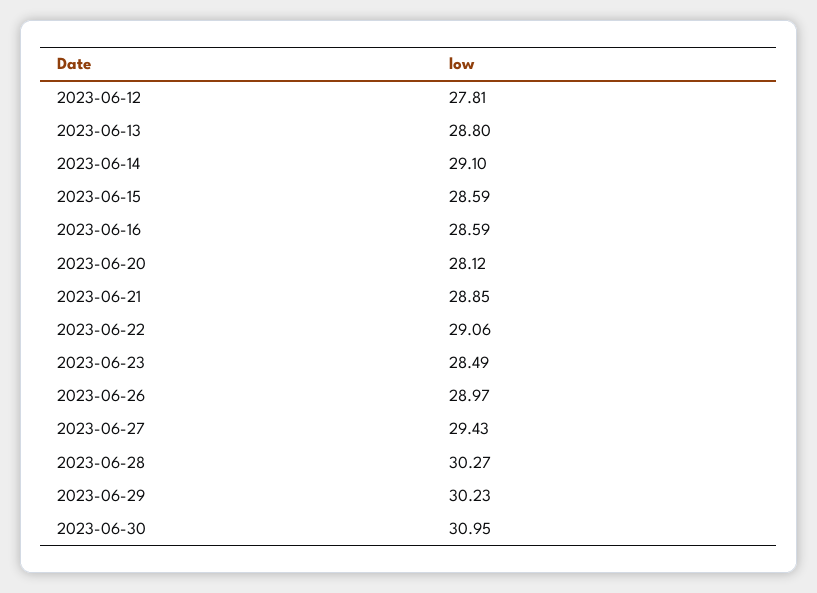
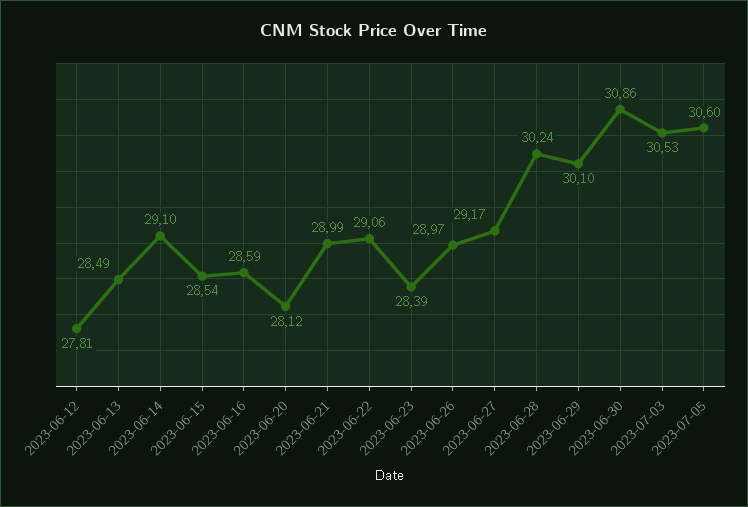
2023-06-13: 28.8 -> 28.49
2023-06-15: 28.59 -> 28.54
2023-06-21: 28.85 -> 28.99
2023-06-23: 28.49 -> 28.39
2023-06-27: 29.43 -> 29.17
2023-06-28: 30.27 -> 30.24
2023-06-29: 30.23 -> 30.1
2023-06-30: 30.95 -> 30.86
2023-07-03: none -> 30.53
2023-07-05: none -> 30.6

